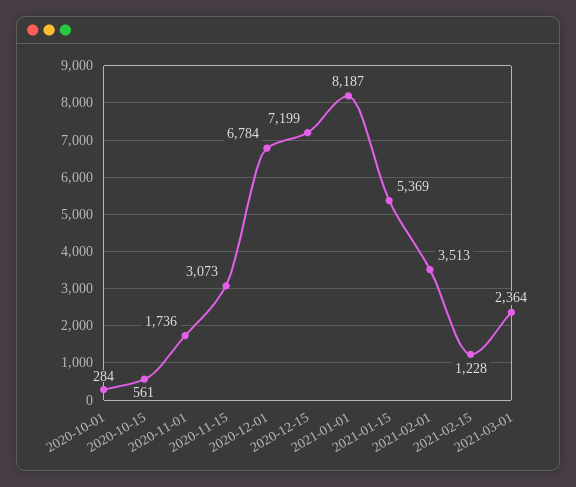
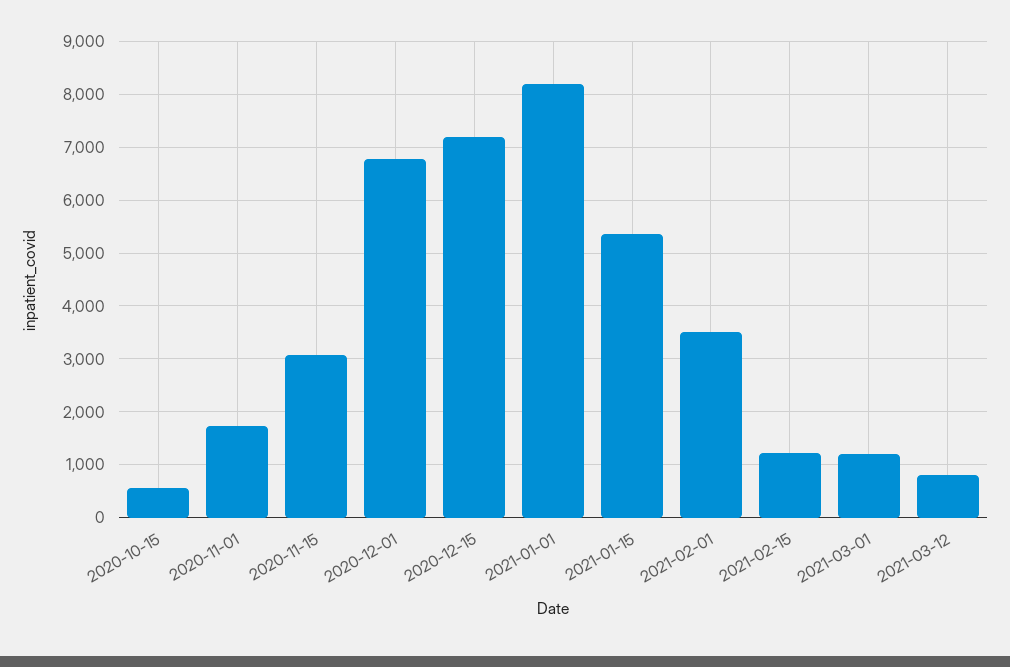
2020-10-01: 284 -> none
2021-03-01: 2364 -> 1200
2021-03-12: none -> 800

